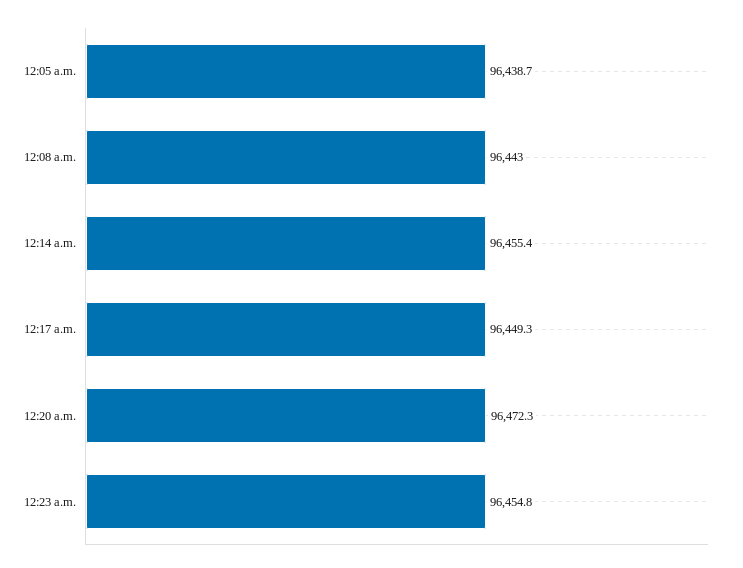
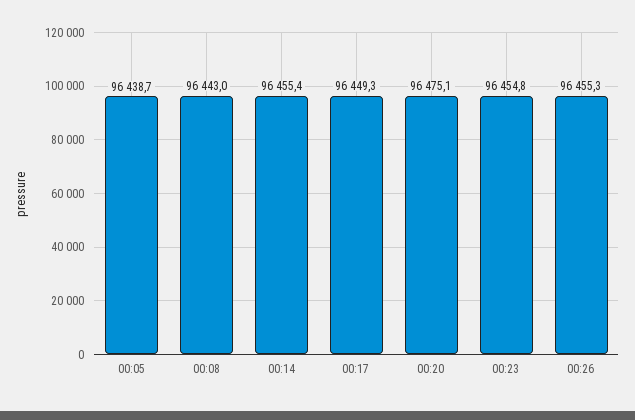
12:20 a.m.: 96472.3 -> 96475.1
00:26: none -> 96455.3

